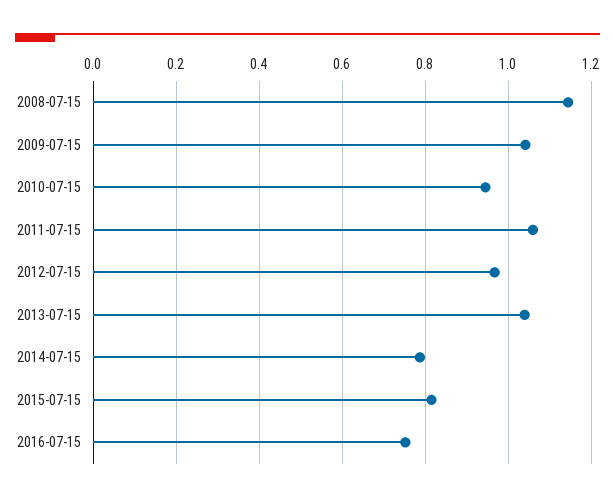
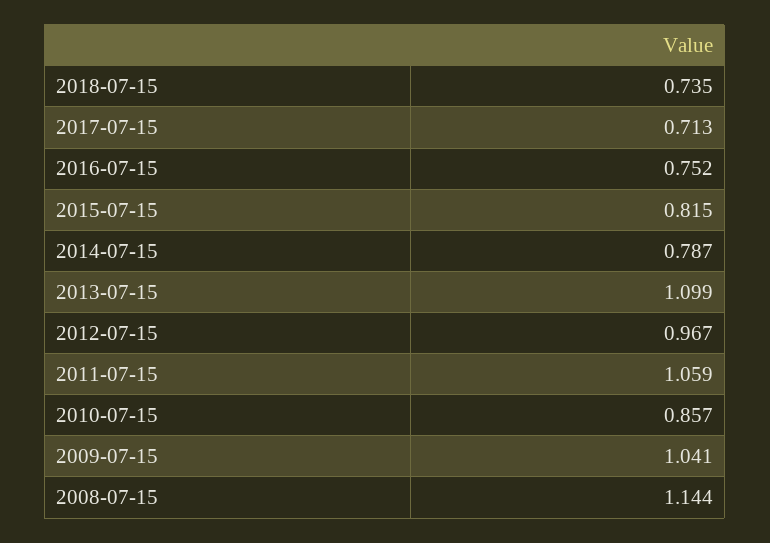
2010-07-15: 0.94 -> 0.857
2013-07-15: 1.04 -> 1.099
2018-07-15: none -> 0.735
2017-07-15: none -> 0.713

